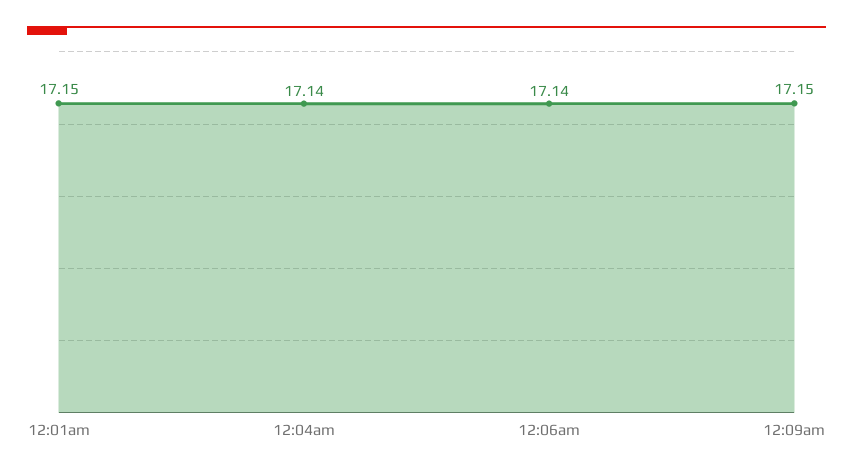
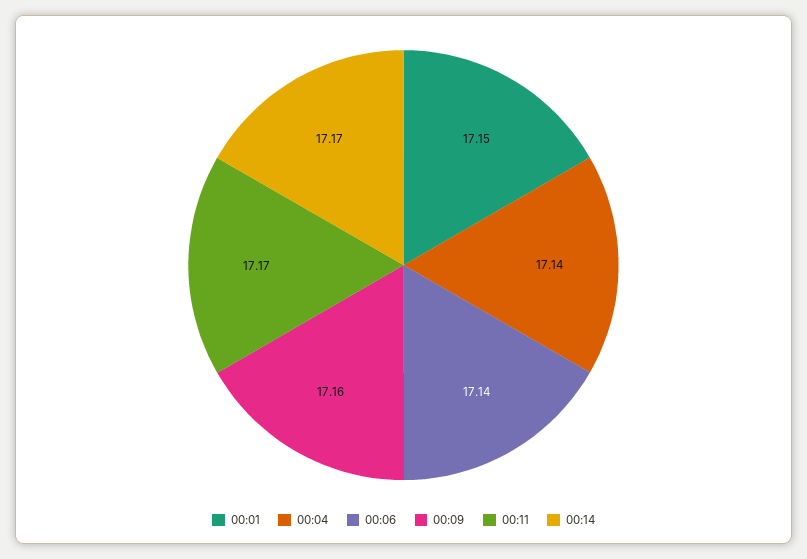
12:09am: 17.15 -> 17.16
00:11: none -> 17.17
00:14: none -> 17.17

